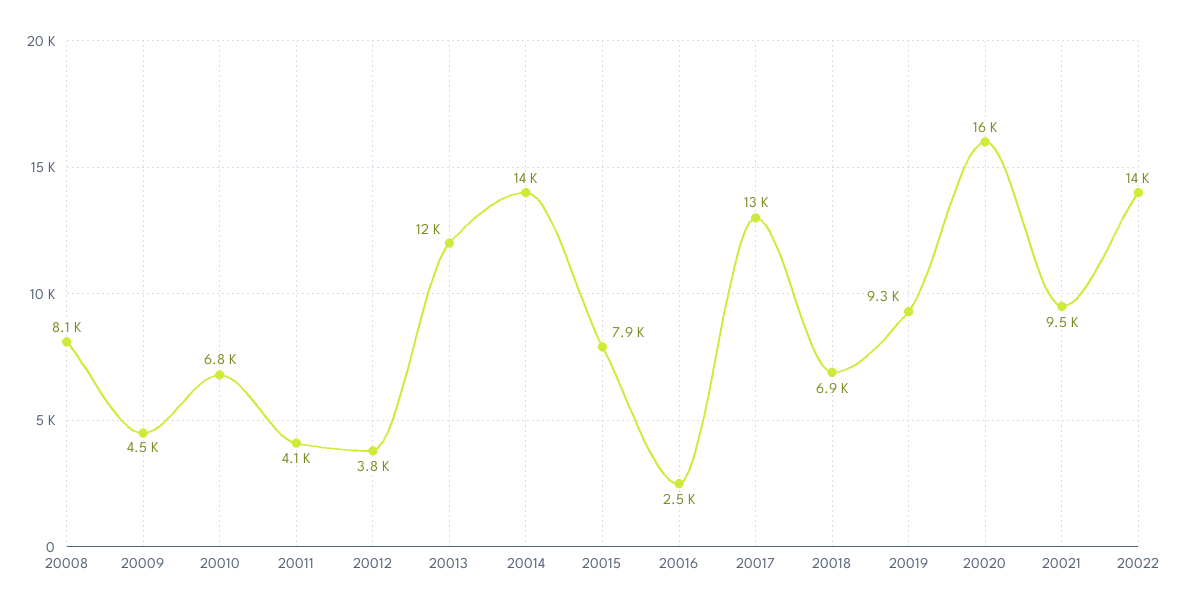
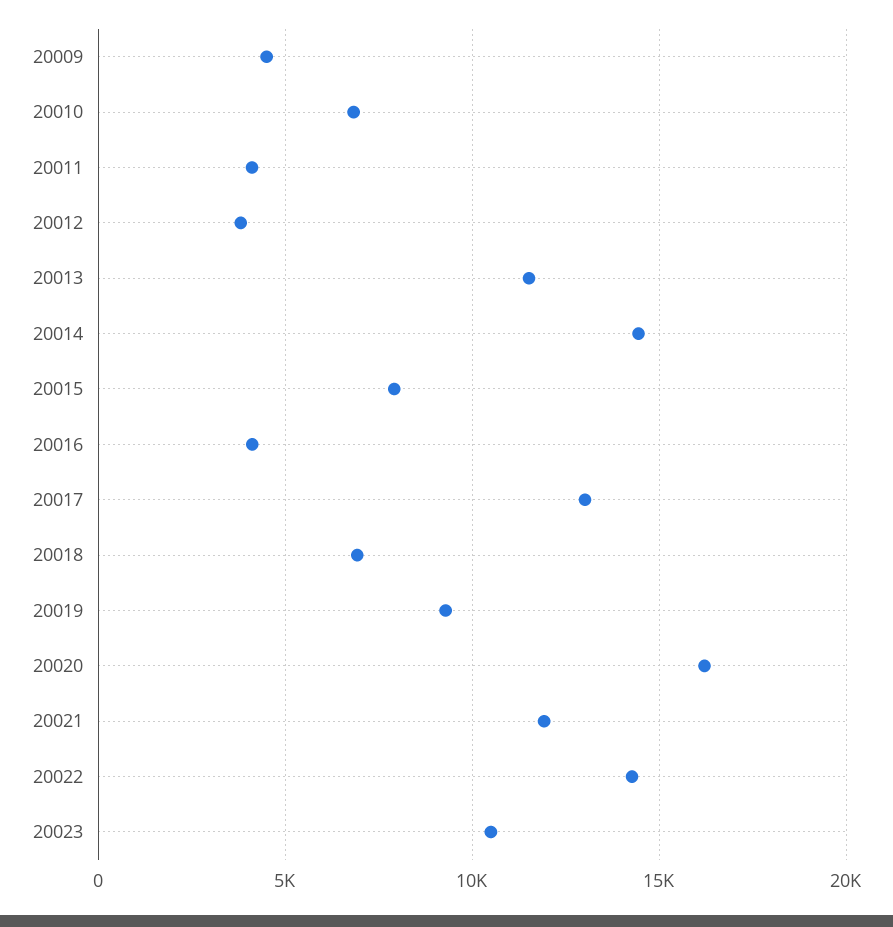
20008: 8100 -> none
20016: 2500 -> 4000
20021: 9500 -> 12000
20023: none -> 10500

